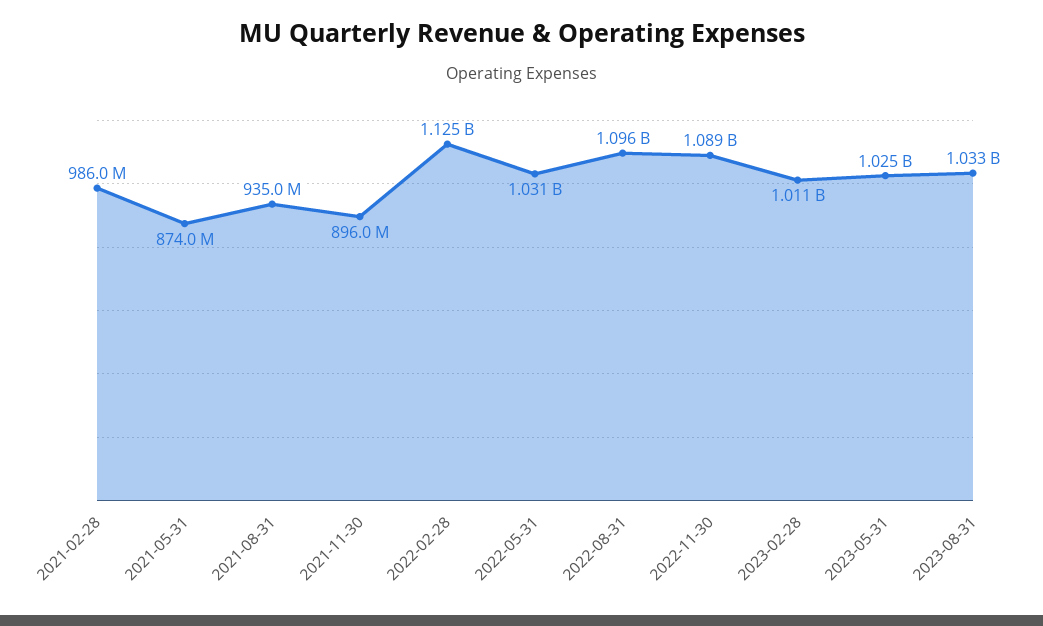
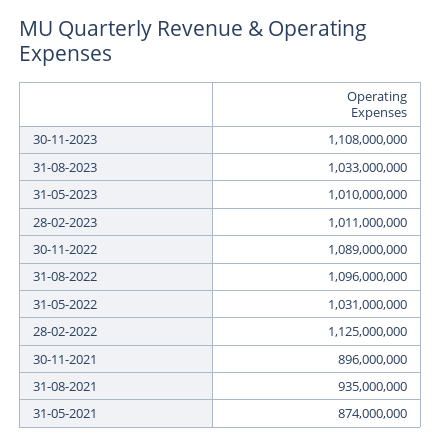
2021-02-28: 986000000 -> none
2023-05-31: 1025000000 -> 1010000000
30-11-2023: none -> 1108000000

